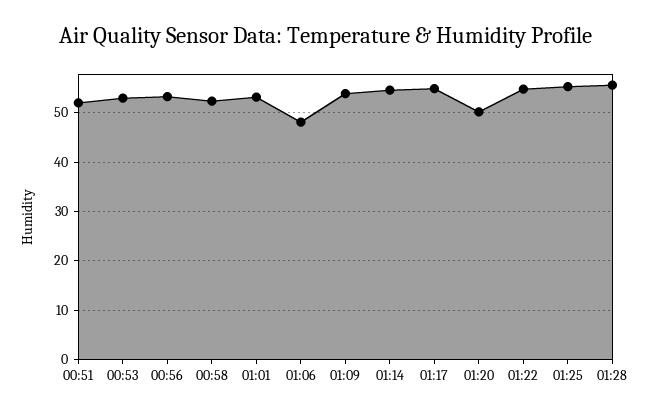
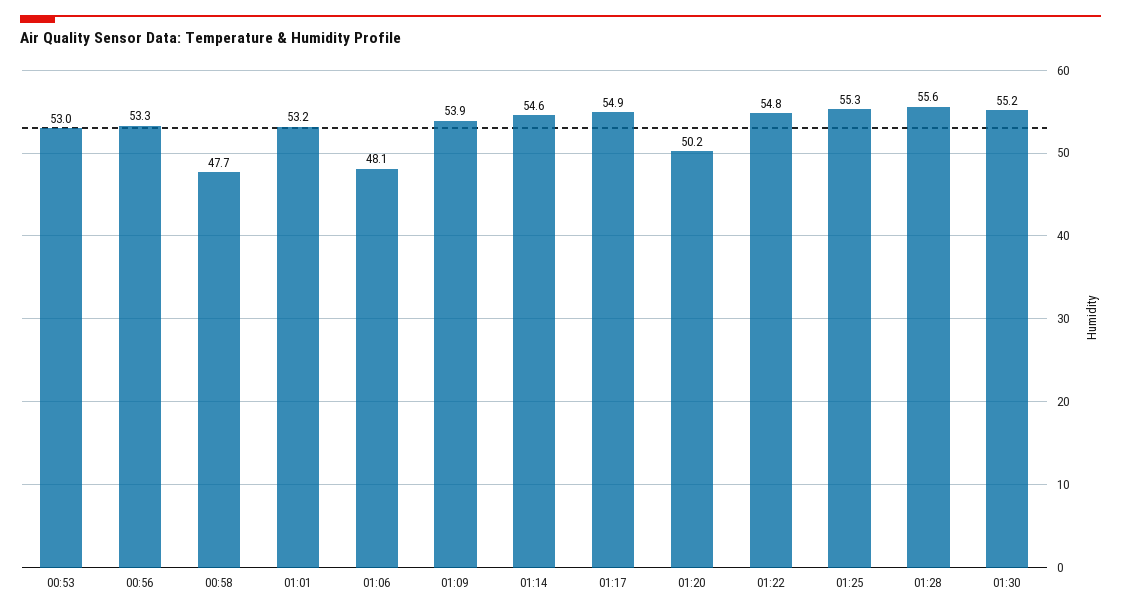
00:51: 52 -> none
00:58: 52 -> 47.7
01:30: none -> 55.2

